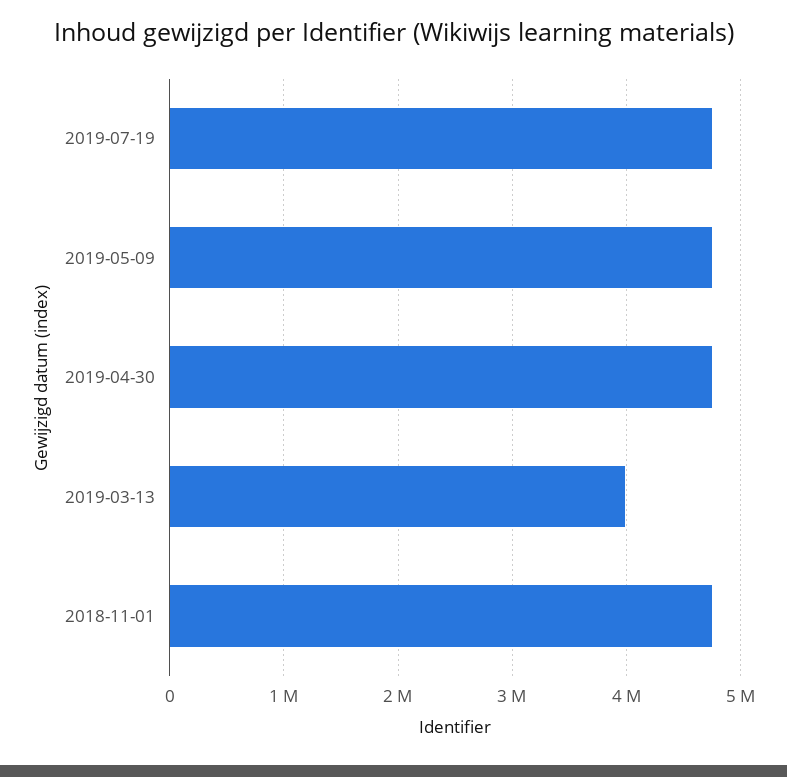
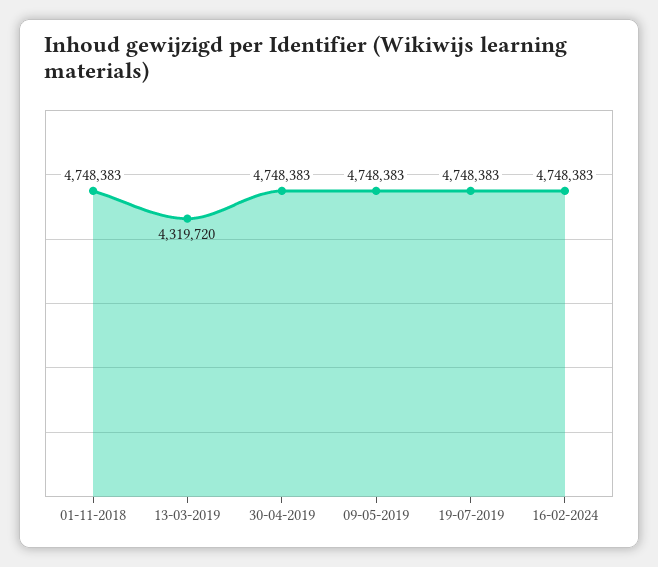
2019-03-13: 4000000 -> 4319720
16-02-2024: none -> 4748383

